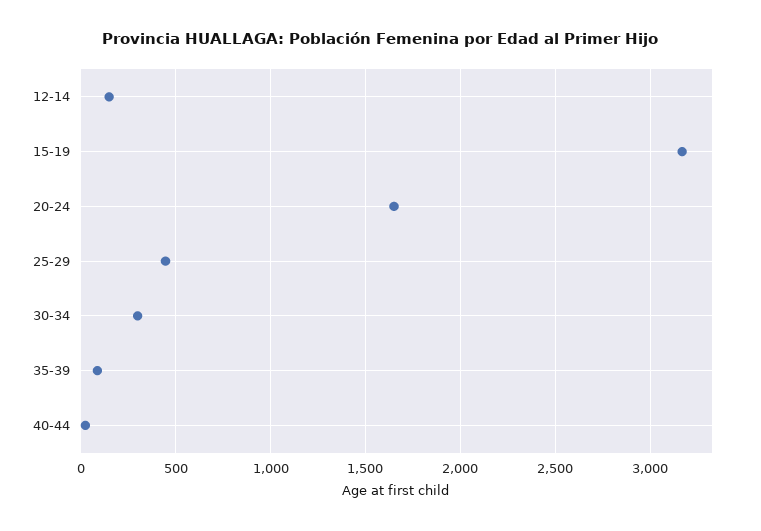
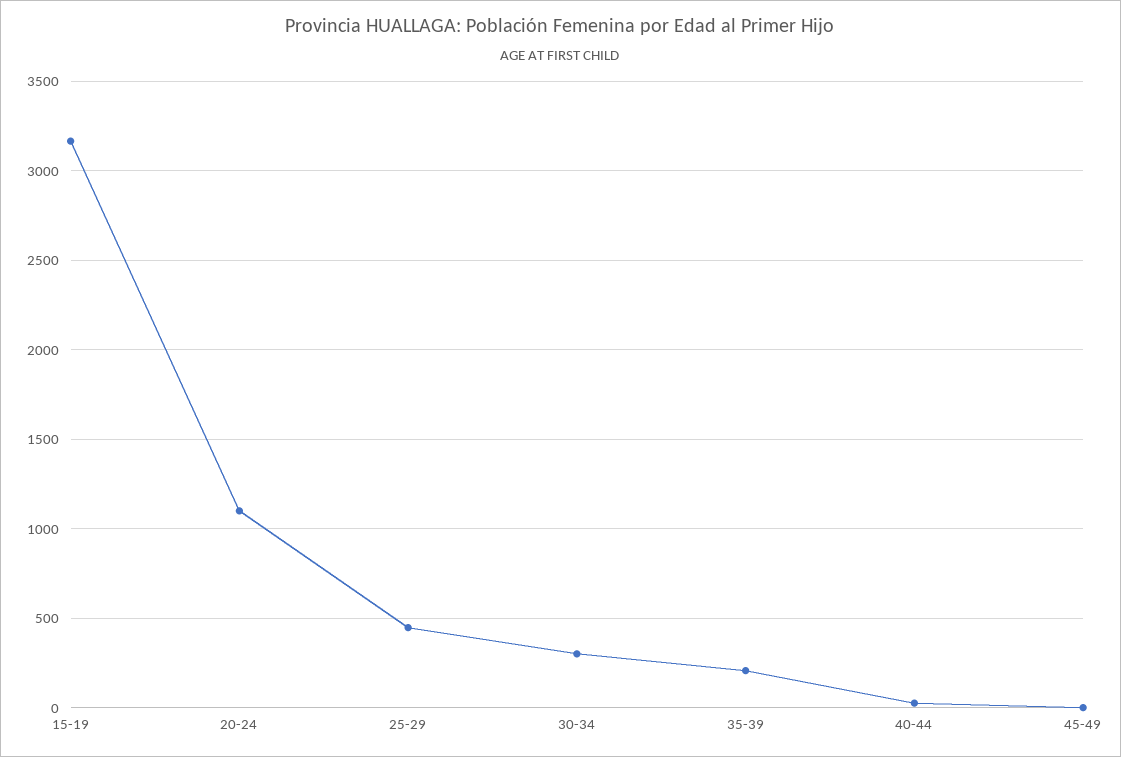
12-14: 150 -> none
20-24: 1650 -> 1100
35-39: 100 -> 200
45-49: none -> 0

